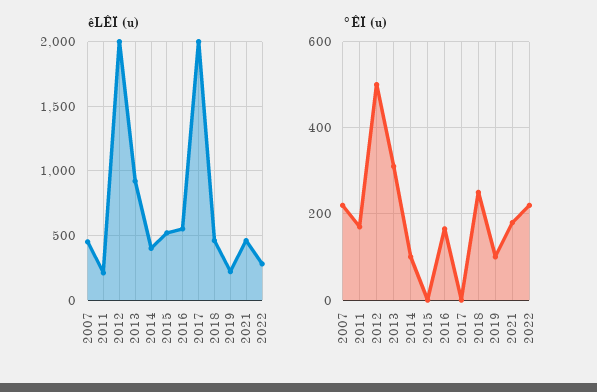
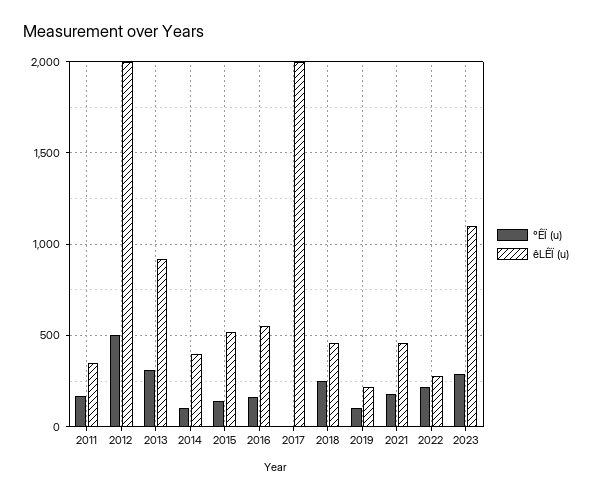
êLÊÏ (u), 2007: 450 -> none
êLÊÏ (u), 2011: 200 -> 350
°ÊÏ (u), 2007: 220 -> none
°ÊÏ (u), 2015: 0 -> 150
°ÊÏ (u), 2023: none -> 300
êLÊÏ (u), 2023: none -> 1100

